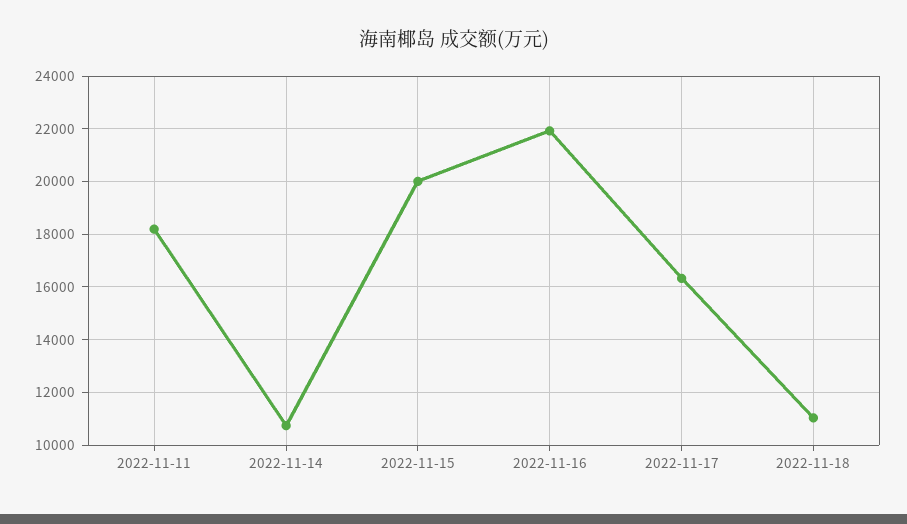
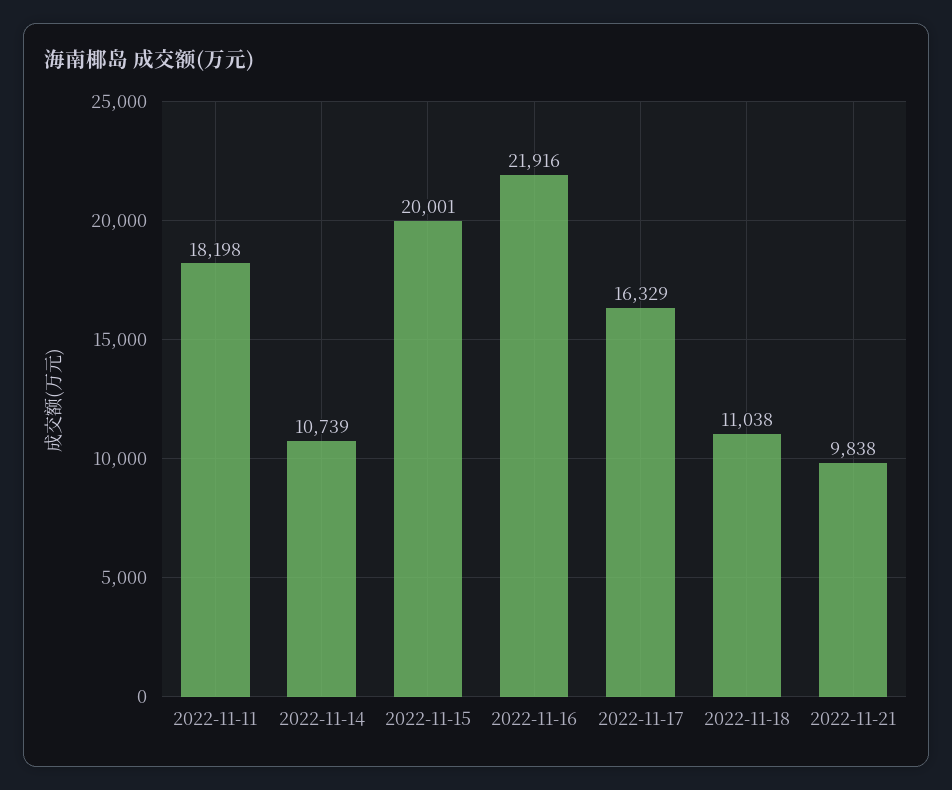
2022-11-21: none -> 9838

